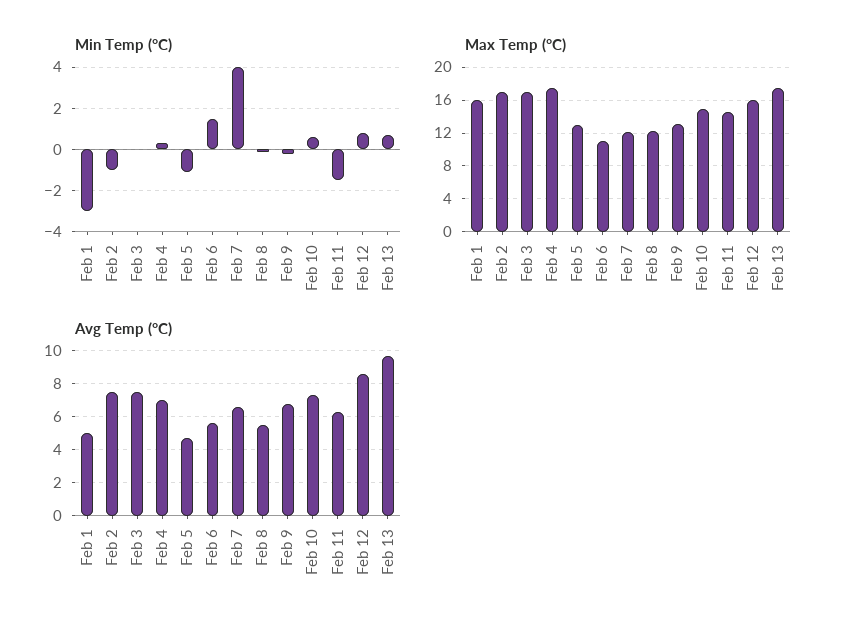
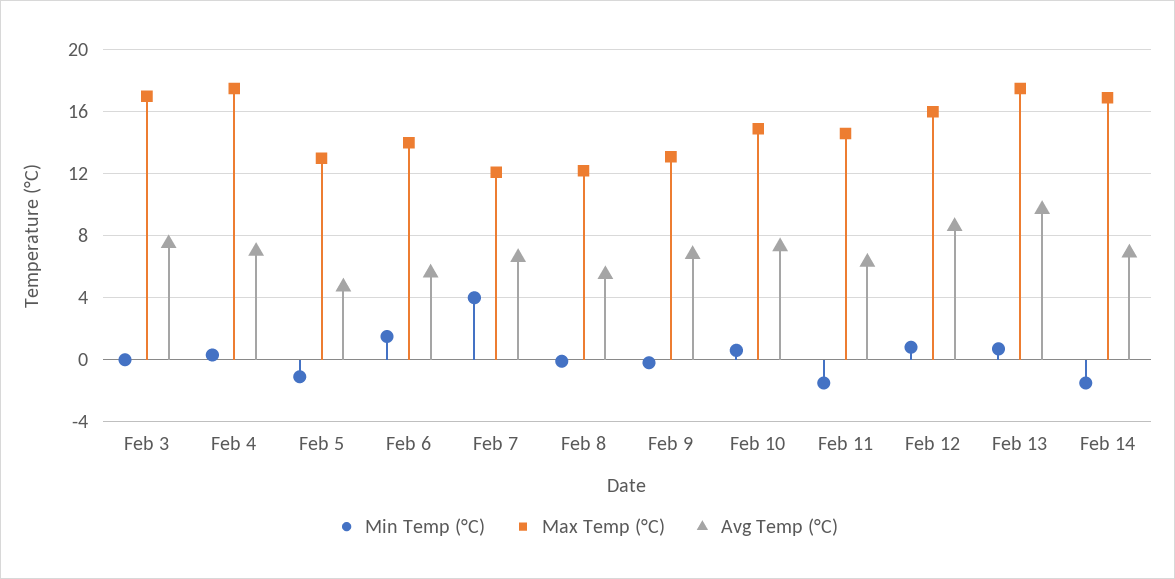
Min Temp (°C), Feb 1: -3 -> none
Min Temp (°C), Feb 2: -1 -> none
Max Temp (°C), Feb 1: 16 -> none
Max Temp (°C), Feb 2: 17 -> none
Max Temp (°C), Feb 6: 11 -> 14
Avg Temp (°C), Feb 1: 5 -> none
Avg Temp (°C), Feb 2: 7.5 -> none
Min Temp (°C), Feb 14: none -> -1.5
Max Temp (°C), Feb 14: none -> 17
Avg Temp (°C), Feb 14: none -> 7

